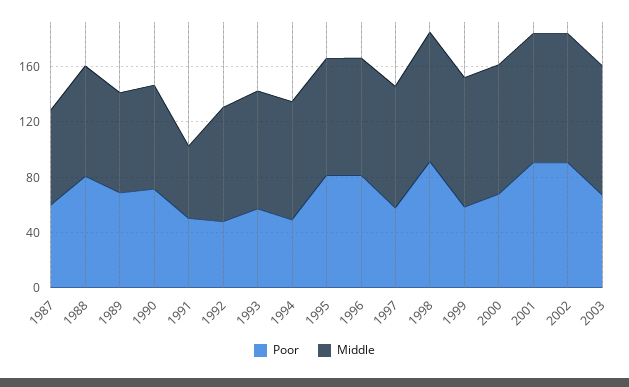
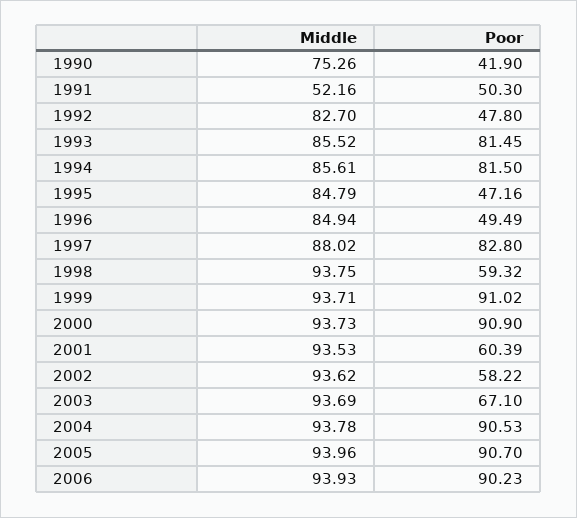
Poor, 1987: 60 -> none
Middle, 1987: 70 -> none
Poor, 1988: 80 -> none
Middle, 1988: 80 -> none
Poor, 1989: 70 -> none
Middle, 1989: 70 -> none
Poor, 1990: 70 -> 41.9
Poor, 1993: 60 -> 81.45
Poor, 1994: 50 -> 81.5
Poor, 1995: 80 -> 47.16
Poor, 1996: 80 -> 49.49
Poor, 1997: 60 -> 82.8
Poor, 1998: 90 -> 59.32
Poor, 1999: 60 -> 91.02
Poor, 2000: 70 -> 90.9
Poor, 2001: 90 -> 60.39
Poor, 2002: 90 -> 58.22
Middle, 2004: none -> 93.78
Poor, 2004: none -> 90.53
Middle, 2005: none -> 93.96
Poor, 2005: none -> 90.7
Middle, 2006: none -> 93.93
Poor, 2006: none -> 90.23

